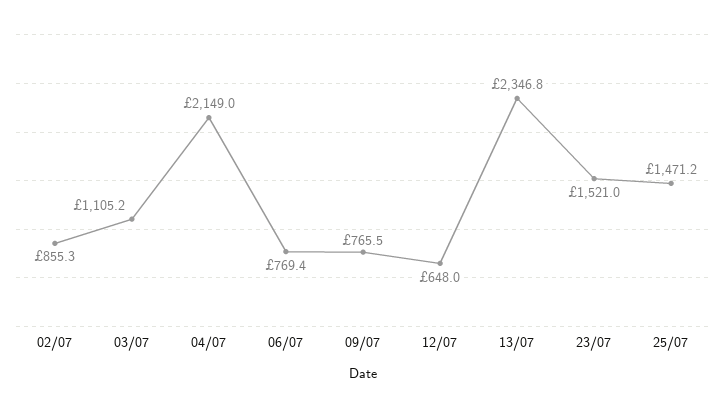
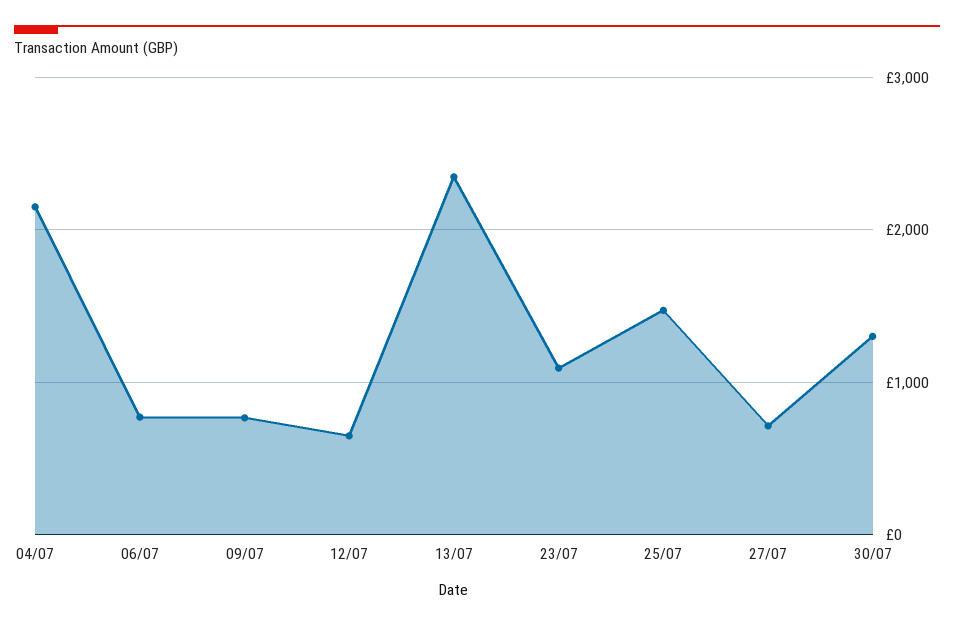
02/07: 855.3 -> none
03/07: 1105.2 -> none
23/07: 1521 -> 1100
27/07: none -> 700
30/07: none -> 1300

